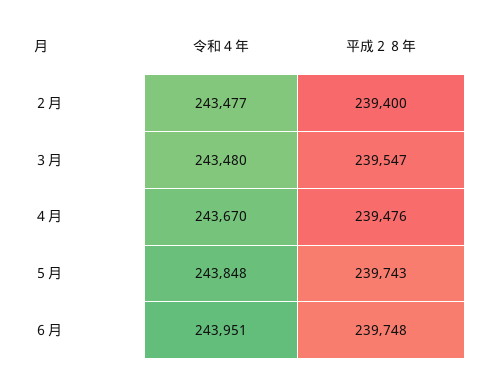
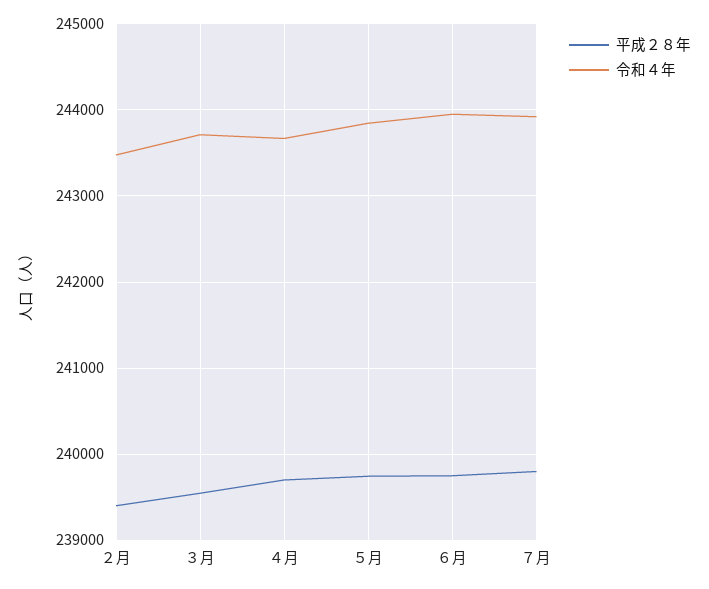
令和４年, ３月: 243480 -> 243700
平成２８年, ４月: 239476 -> 239700
平成２８年, ７月: none -> 239800
令和４年, ７月: none -> 243900

